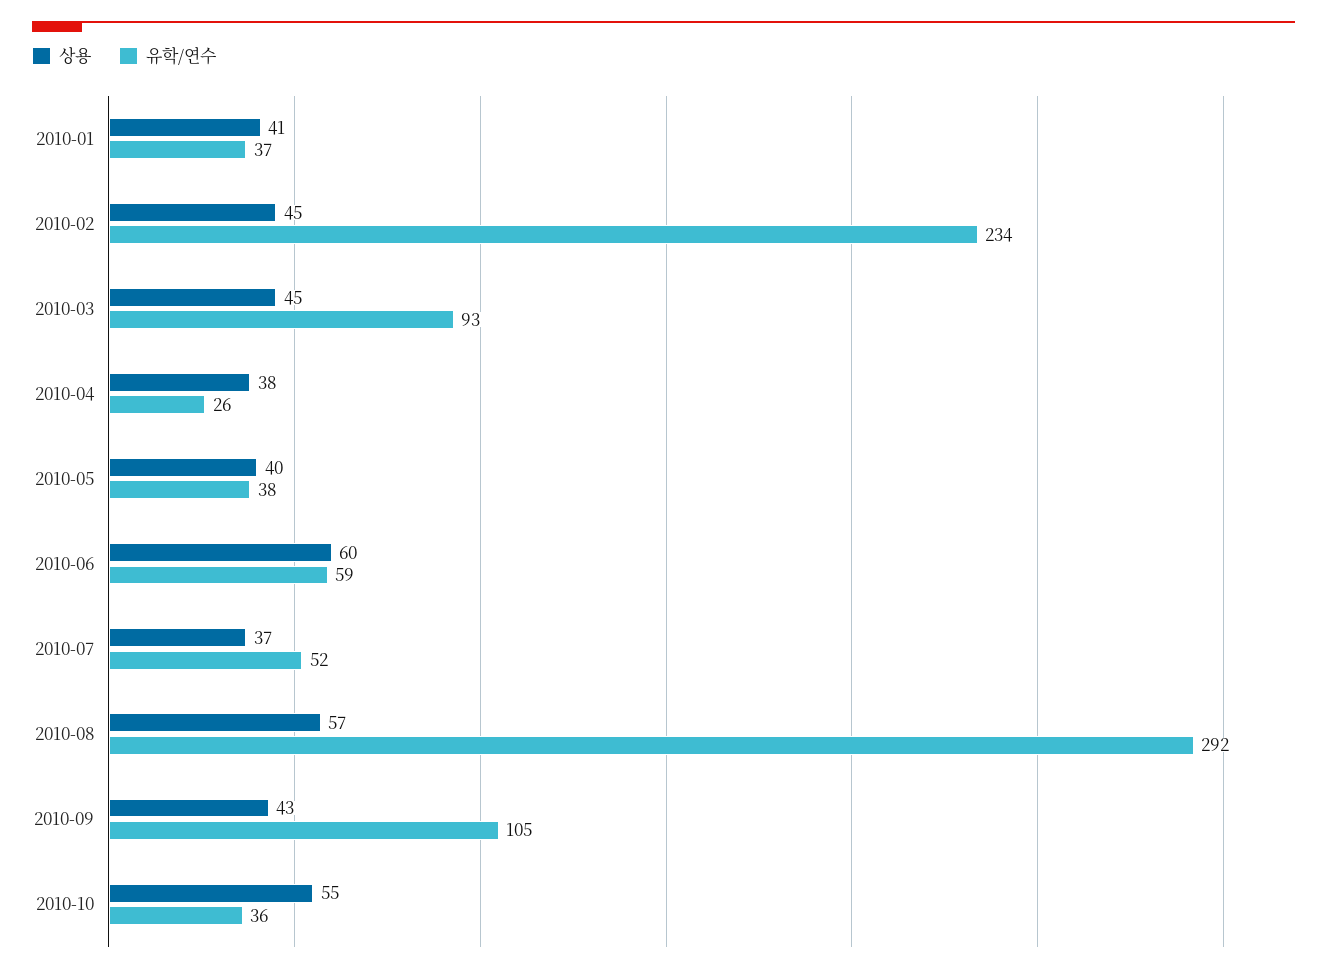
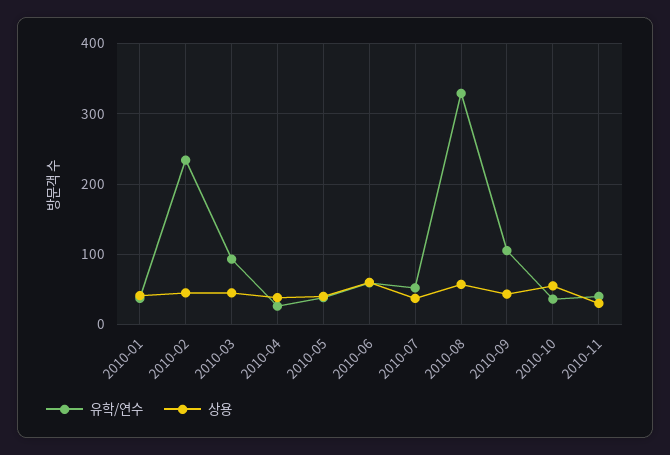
유학/연수, 2010-08: 292 -> 330
유학/연수, 2010-11: none -> 40
상용, 2010-11: none -> 30

